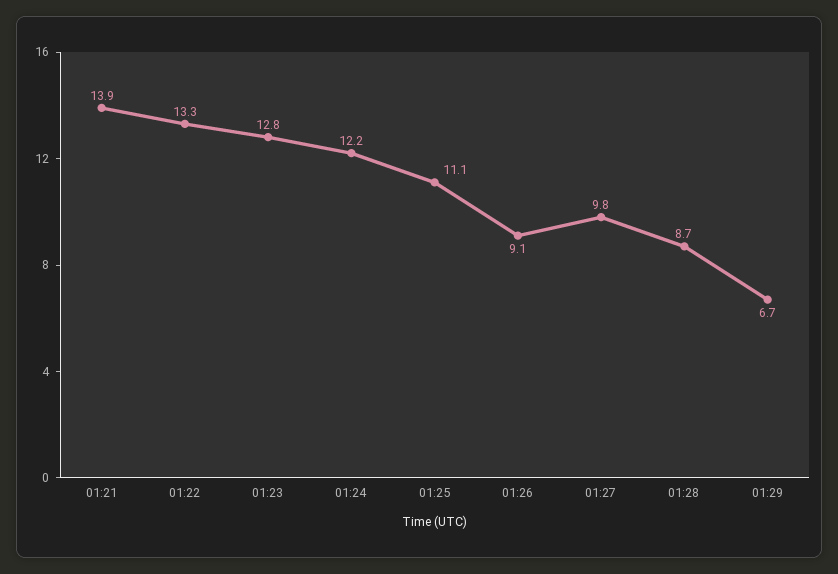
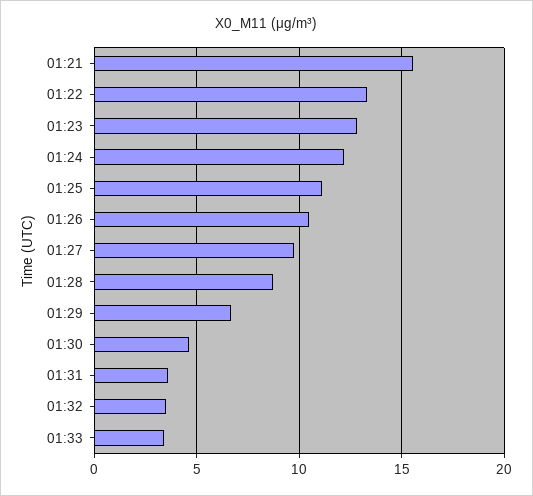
01:21: 13.9 -> 15.5
01:26: 9.1 -> 10.5
01:30: none -> 4.5
01:31: none -> 3.5
01:32: none -> 3.5
01:33: none -> 3.5

